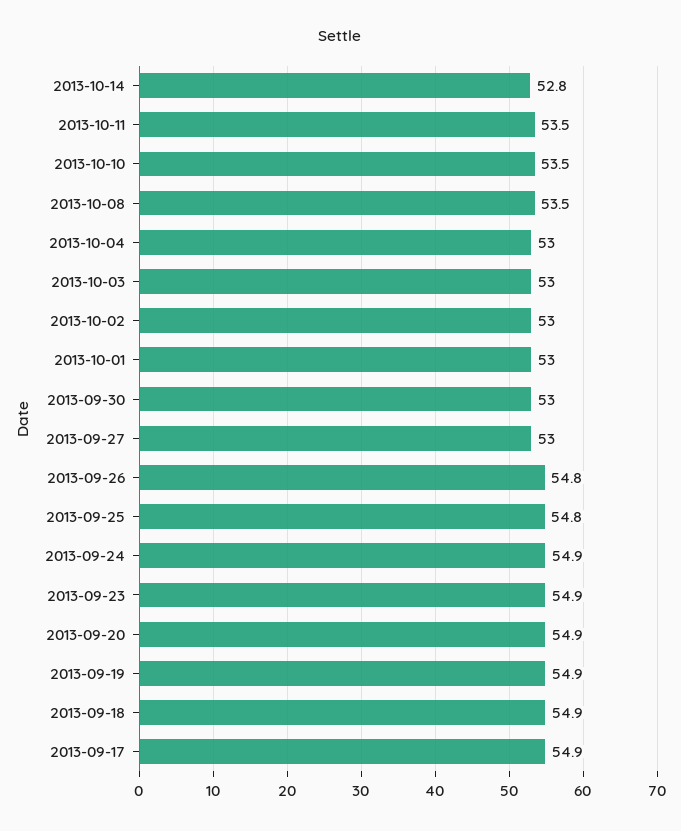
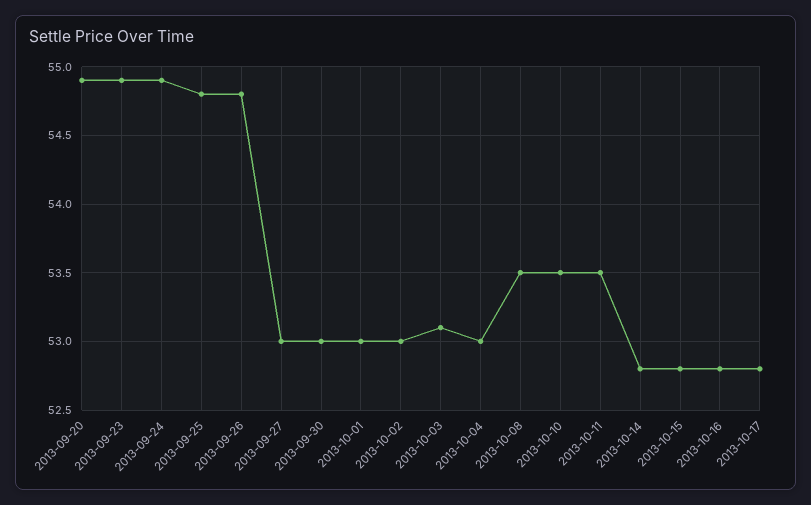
2013-10-03: 53 -> 53.1
2013-09-19: 54.9 -> none
2013-09-18: 54.9 -> none
2013-09-17: 54.9 -> none
2013-10-15: none -> 52.8
2013-10-16: none -> 52.8
2013-10-17: none -> 52.8

